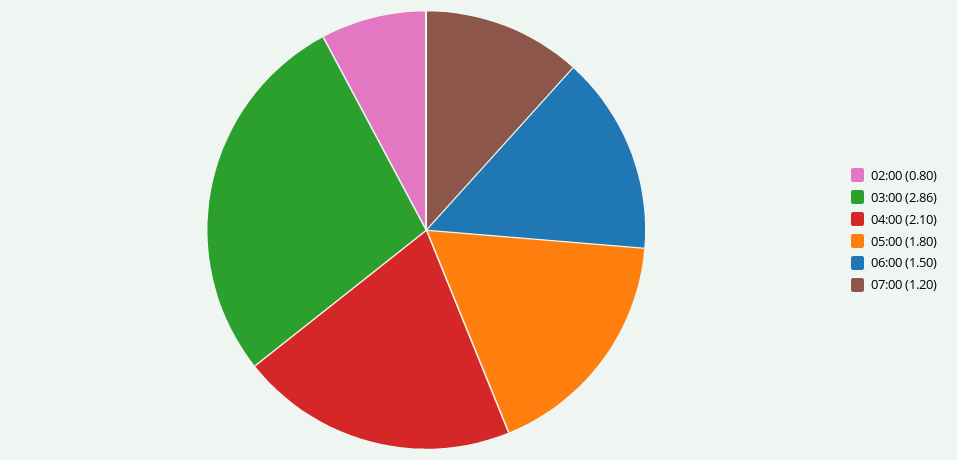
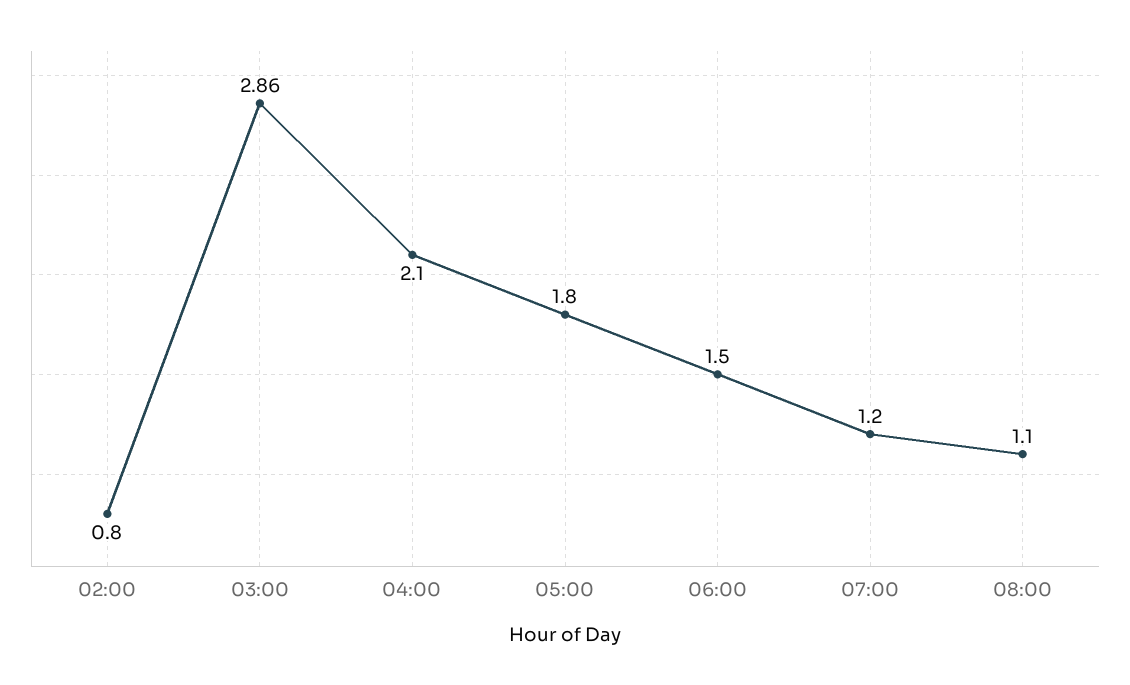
08:00: none -> 1.1

